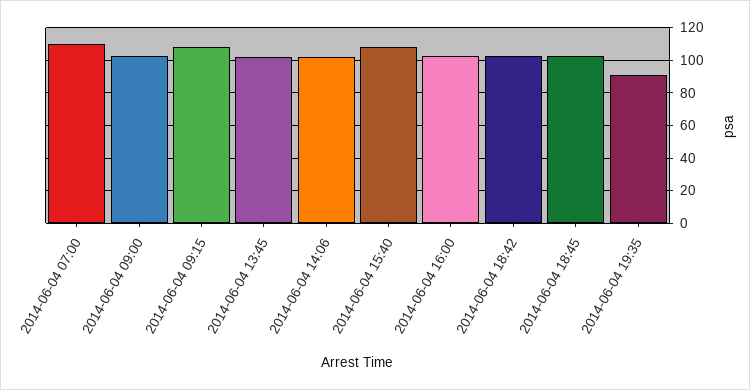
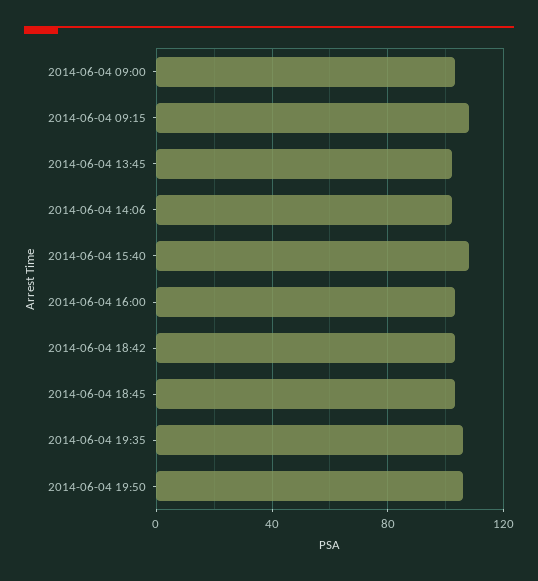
2014-06-04 07:00: 110 -> none
2014-06-04 19:35: 90 -> 105
2014-06-04 19:50: none -> 105

